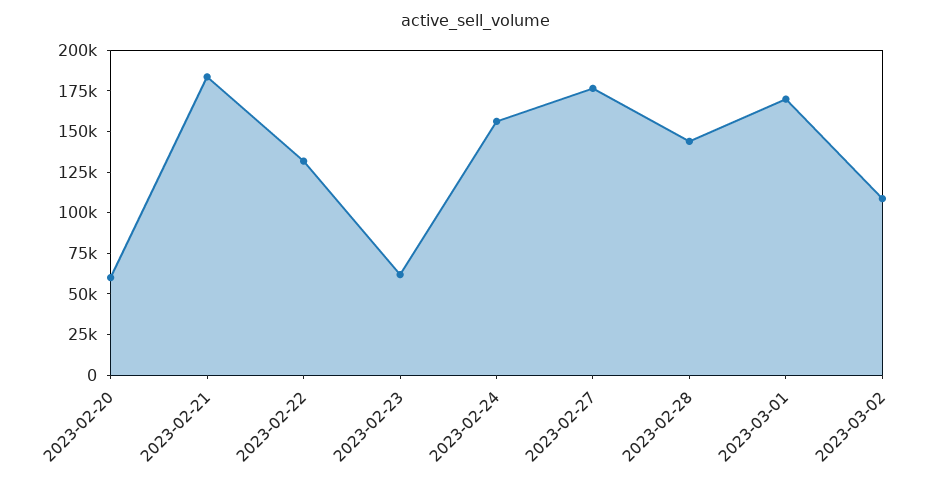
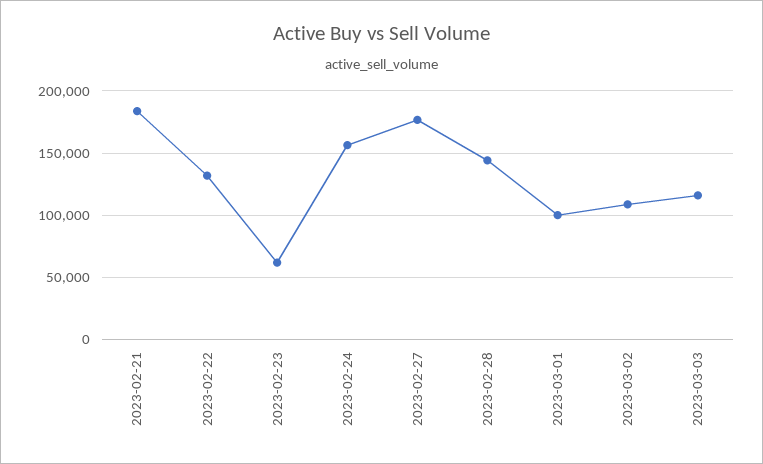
2023-02-20: 60000 -> none
2023-03-01: 170000 -> 100000
2023-03-03: none -> 115000

